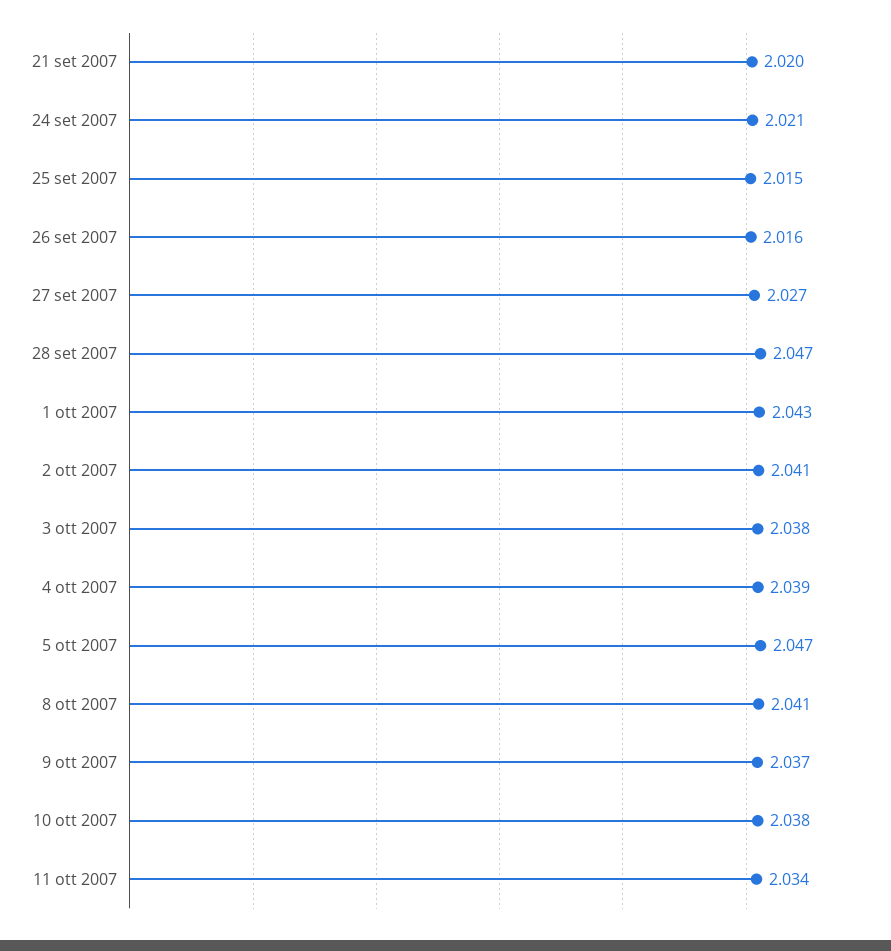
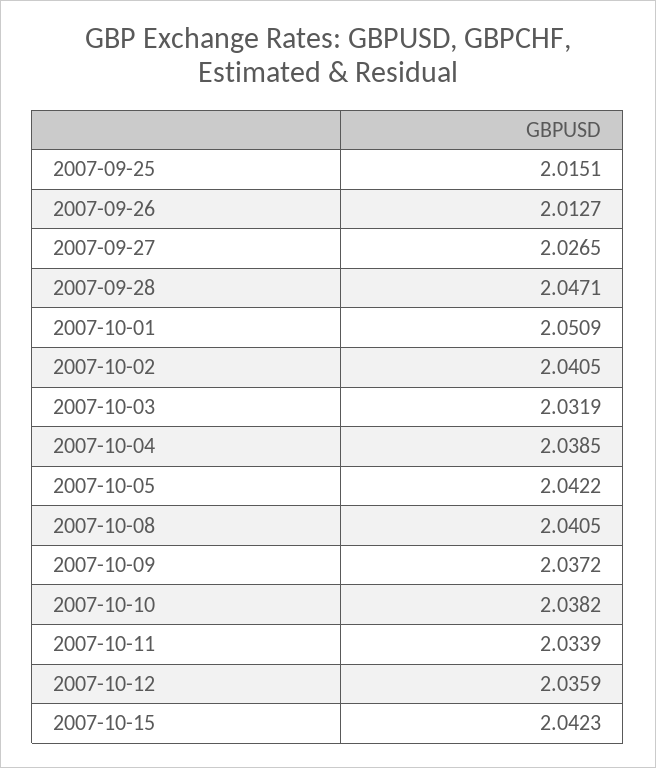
21 set 2007: 2.02 -> none
24 set 2007: 2.021 -> none
26 set 2007: 2.016 -> 2.0127
1 ott 2007: 2.043 -> 2.0509
3 ott 2007: 2.038 -> 2.0319
5 ott 2007: 2.047 -> 2.0422
2007-10-12: none -> 2.0359
2007-10-15: none -> 2.0423

